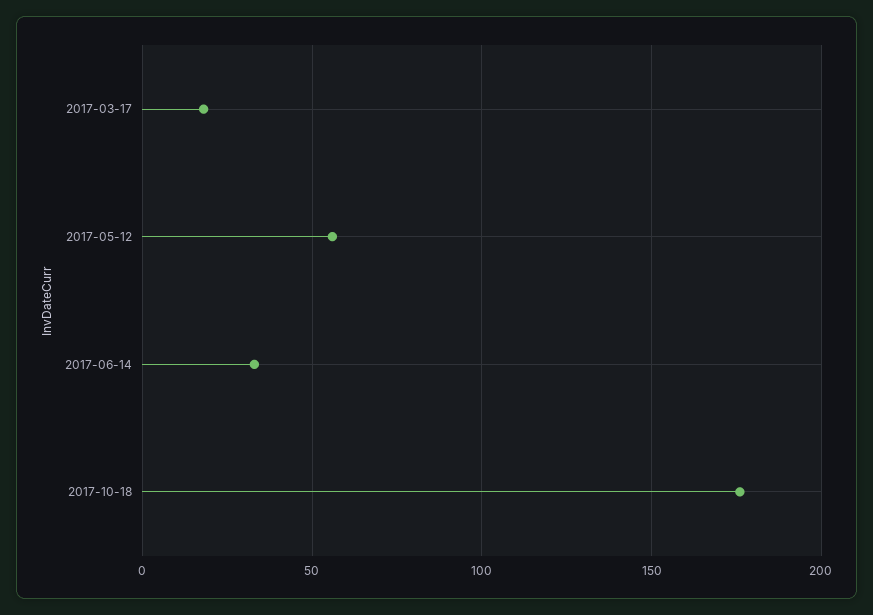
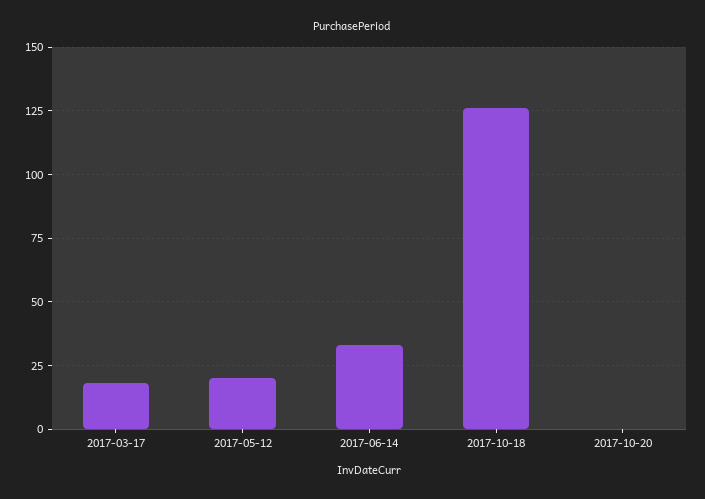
2017-05-12: 55 -> 20
2017-10-18: 175 -> 125
2017-10-20: none -> 0

